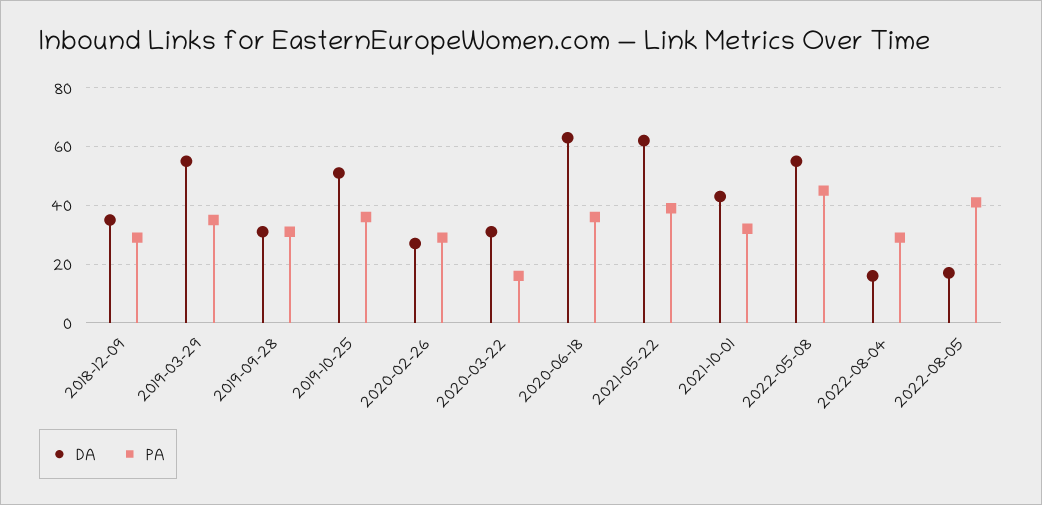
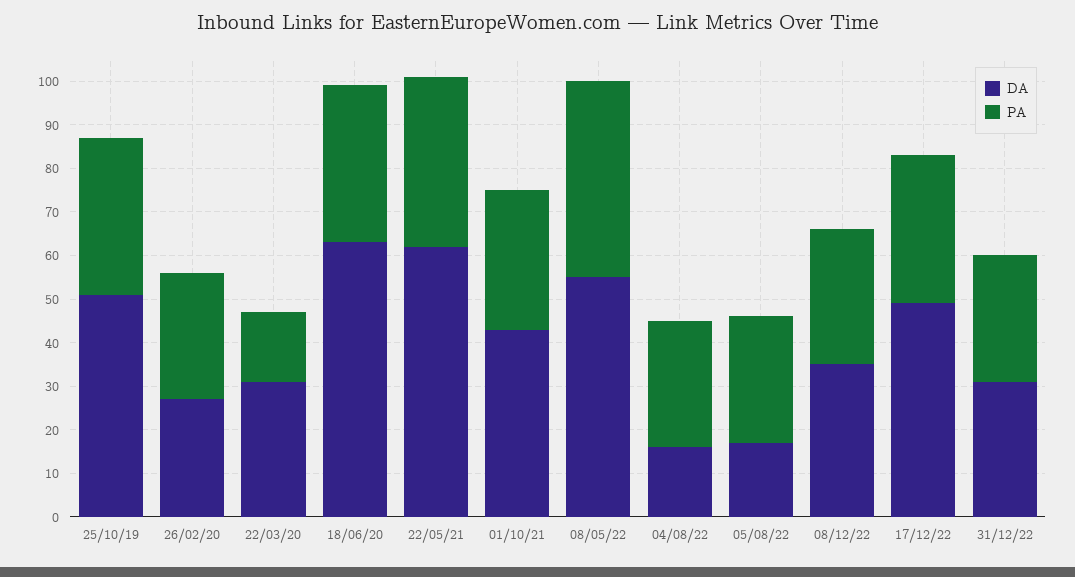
DA, 2018-12-09: 35 -> none
PA, 2018-12-09: 30 -> none
DA, 2019-03-29: 55 -> none
PA, 2019-03-29: 35 -> none
DA, 2019-09-28: 30 -> none
PA, 2019-09-28: 30 -> none
PA, 2022-08-05: 40 -> 30
DA, 08/12/22: none -> 35
PA, 08/12/22: none -> 30
DA, 17/12/22: none -> 50
PA, 17/12/22: none -> 35
DA, 31/12/22: none -> 30
PA, 31/12/22: none -> 30

